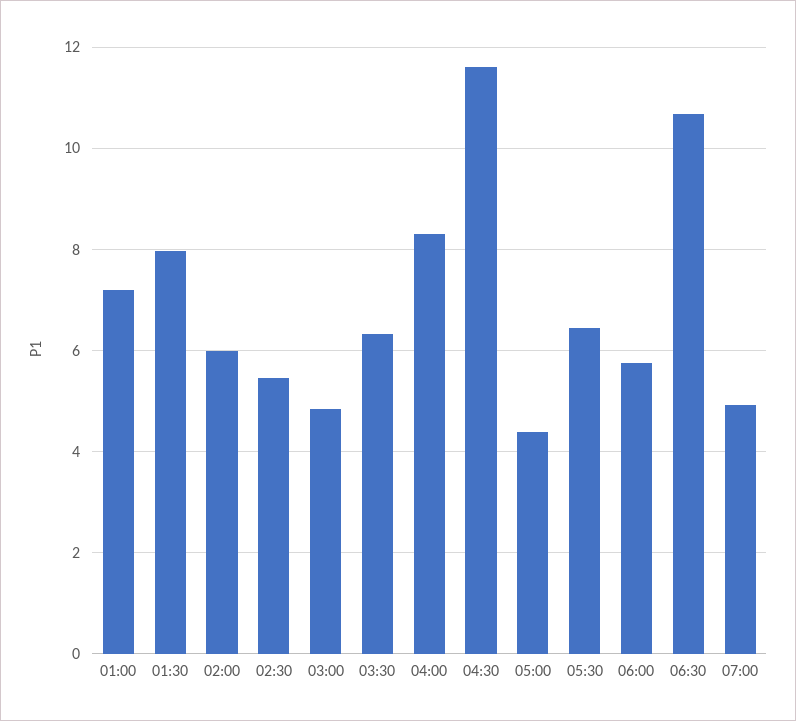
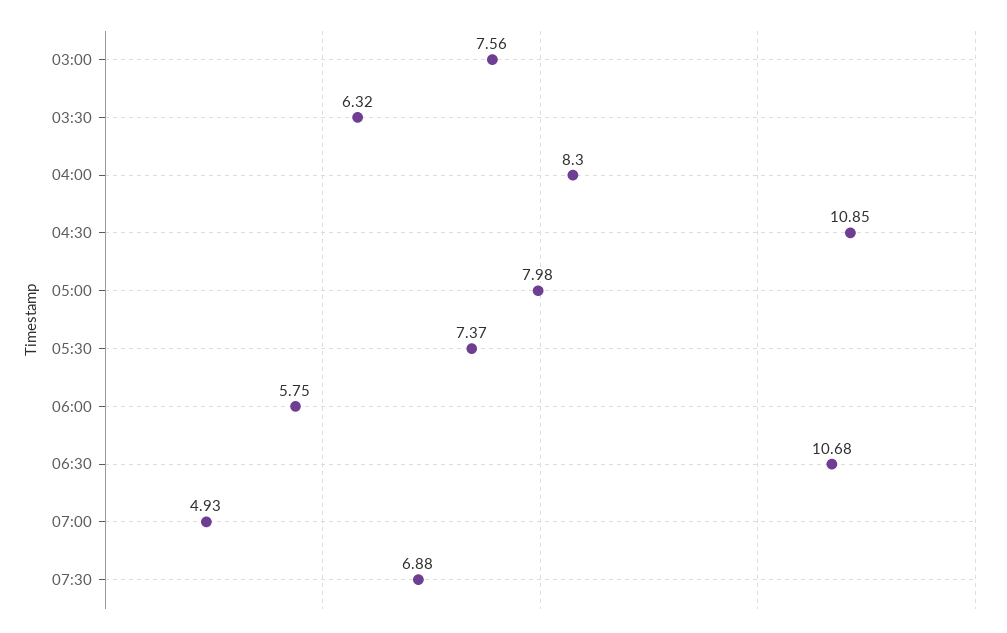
01:00: 7.2 -> none
01:30: 8 -> none
02:00: 6 -> none
02:30: 5.4 -> none
03:00: 4.8 -> 7.56
04:30: 11.6 -> 10.85
05:00: 4.4 -> 7.98
05:30: 6.4 -> 7.37
07:30: none -> 6.88

